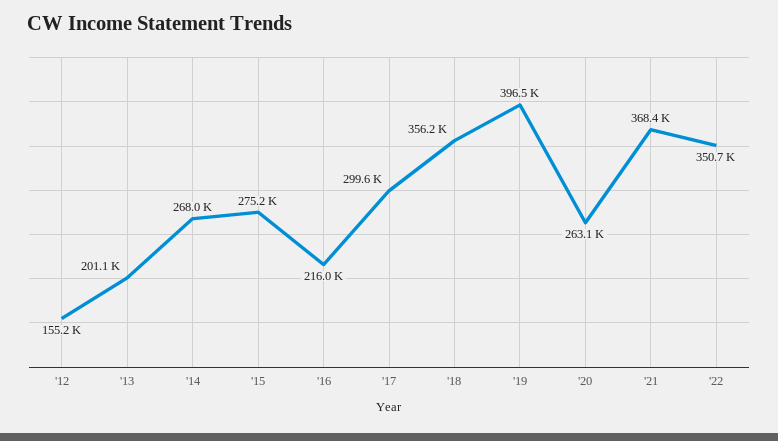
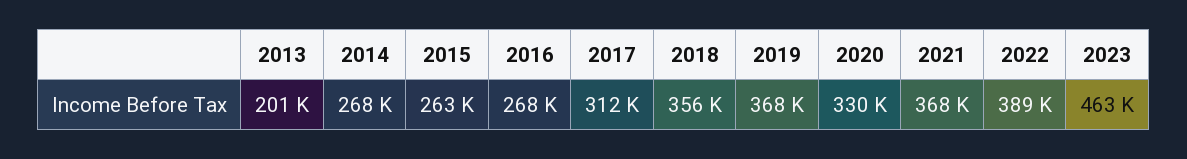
'12: 155200 -> none
'15: 275200 -> 263000
'16: 216000 -> 268000
'17: 299600 -> 312000
'19: 396500 -> 368000
'20: 263100 -> 330000
'22: 350700 -> 389000
2023: none -> 463000

